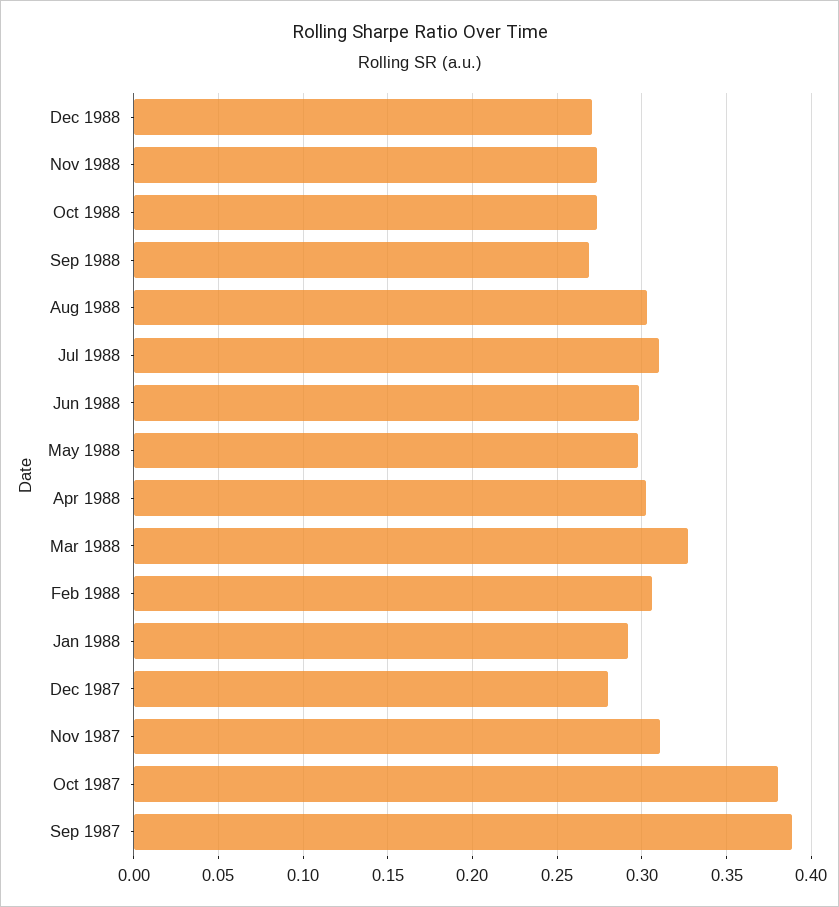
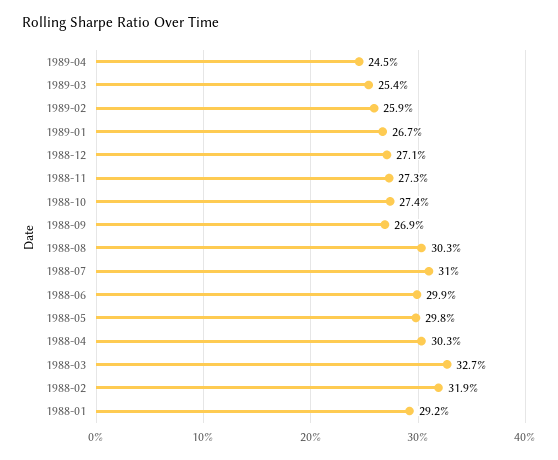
Feb 1988: 0.305 -> 0.319
Dec 1987: 0.28 -> none
Nov 1987: 0.31 -> none
Oct 1987: 0.38 -> none
Sep 1987: 0.39 -> none
1989-04: none -> 0.245
1989-03: none -> 0.254
1989-02: none -> 0.259
1989-01: none -> 0.267

